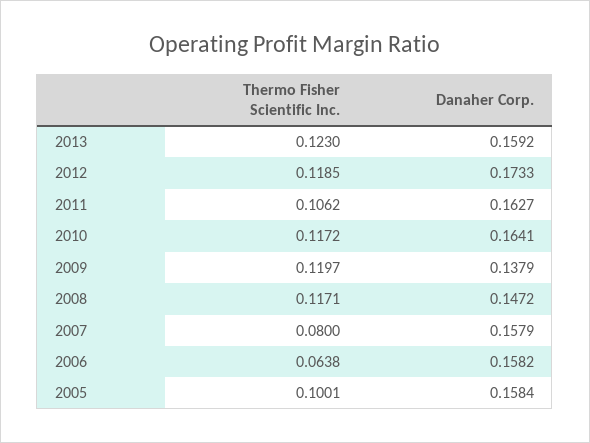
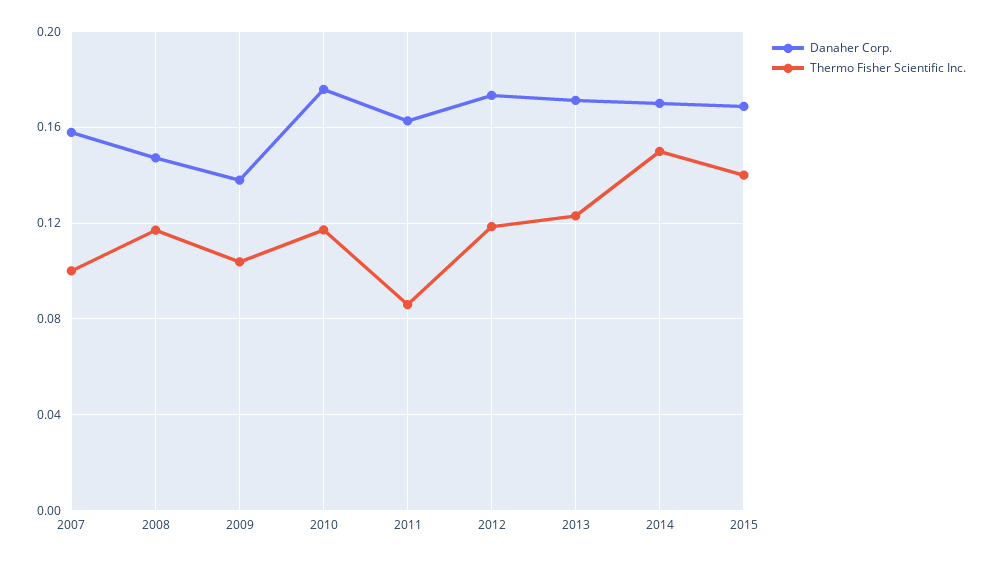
Danaher Corp., 2013: 0.1592 -> 0.17
Thermo Fisher Scientific Inc., 2011: 0.1062 -> 0.085
Danaher Corp., 2010: 0.1641 -> 0.175
Thermo Fisher Scientific Inc., 2009: 0.1197 -> 0.105
Thermo Fisher Scientific Inc., 2007: 0.08 -> 0.1
Thermo Fisher Scientific Inc., 2006: 0.0638 -> none
Danaher Corp., 2006: 0.1582 -> none
Thermo Fisher Scientific Inc., 2005: 0.1001 -> none
Danaher Corp., 2005: 0.1584 -> none
Danaher Corp., 2014: none -> 0.17
Thermo Fisher Scientific Inc., 2014: none -> 0.15
Danaher Corp., 2015: none -> 0.17
Thermo Fisher Scientific Inc., 2015: none -> 0.14

